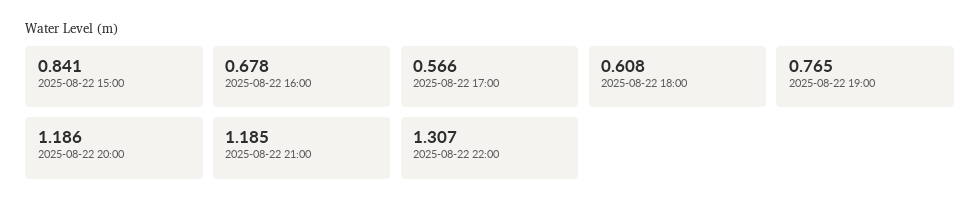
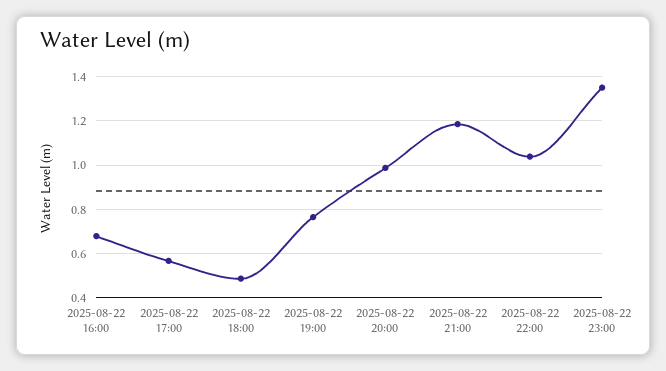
2025-08-22 15:00: 0.841 -> none
2025-08-22 18:00: 0.608 -> 0.5
2025-08-22 20:00: 1.186 -> 1
2025-08-22 22:00: 1.307 -> 1.05
2025-08-22 23:00: none -> 1.35

